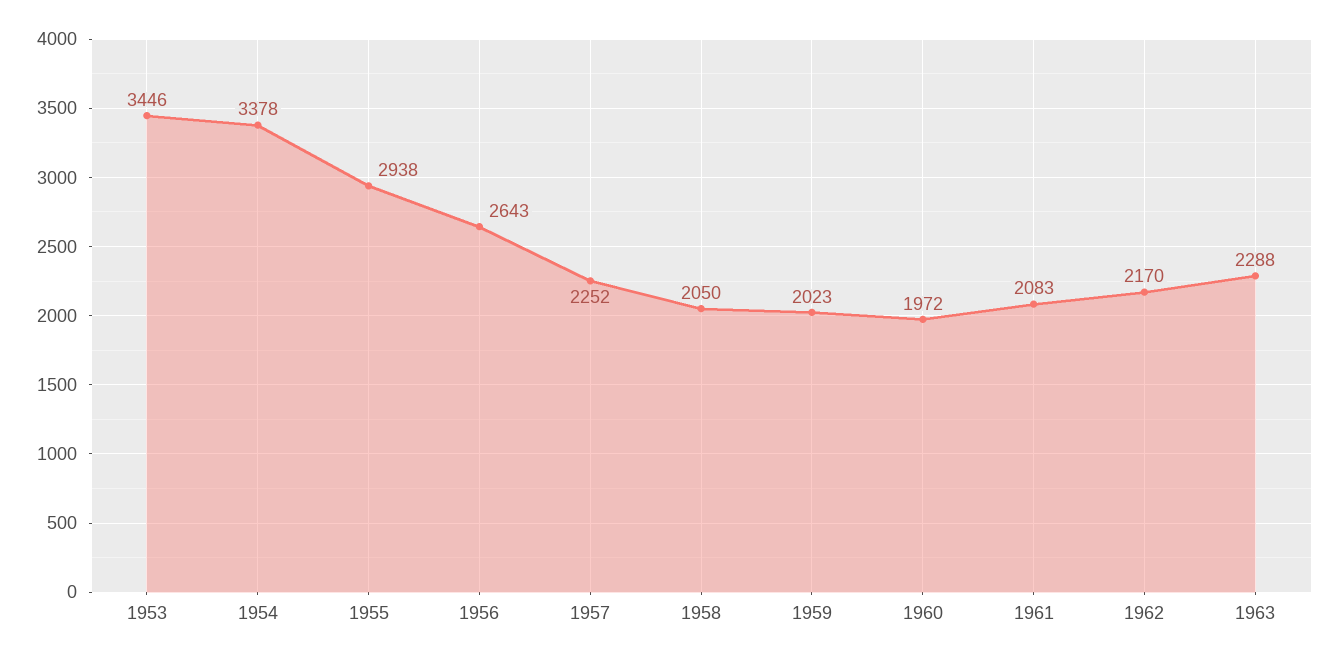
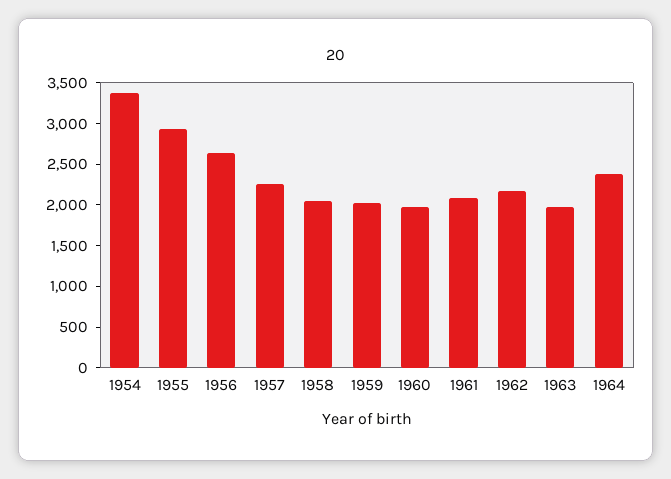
1953: 3446 -> none
1963: 2288 -> 2000
1964: none -> 2400

